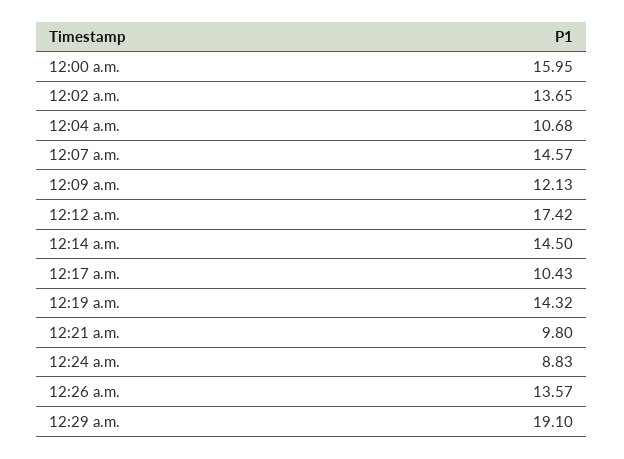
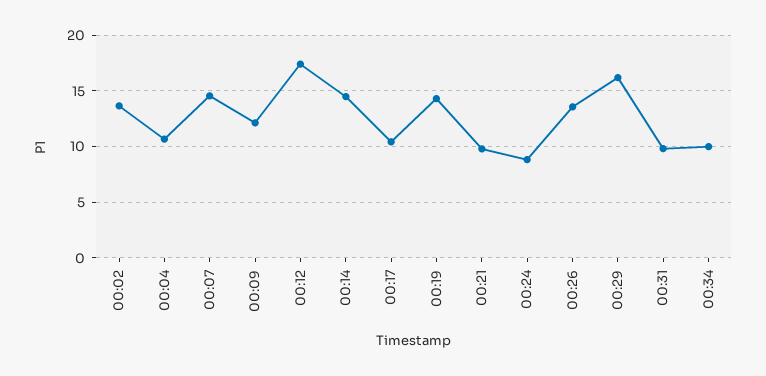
12:00 a.m.: 15.95 -> none
12:29 a.m.: 19.1 -> 16
00:31: none -> 10
00:34: none -> 10

